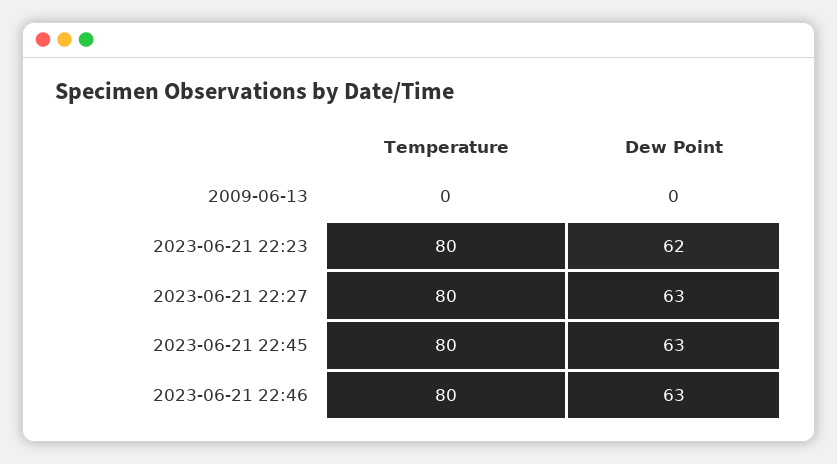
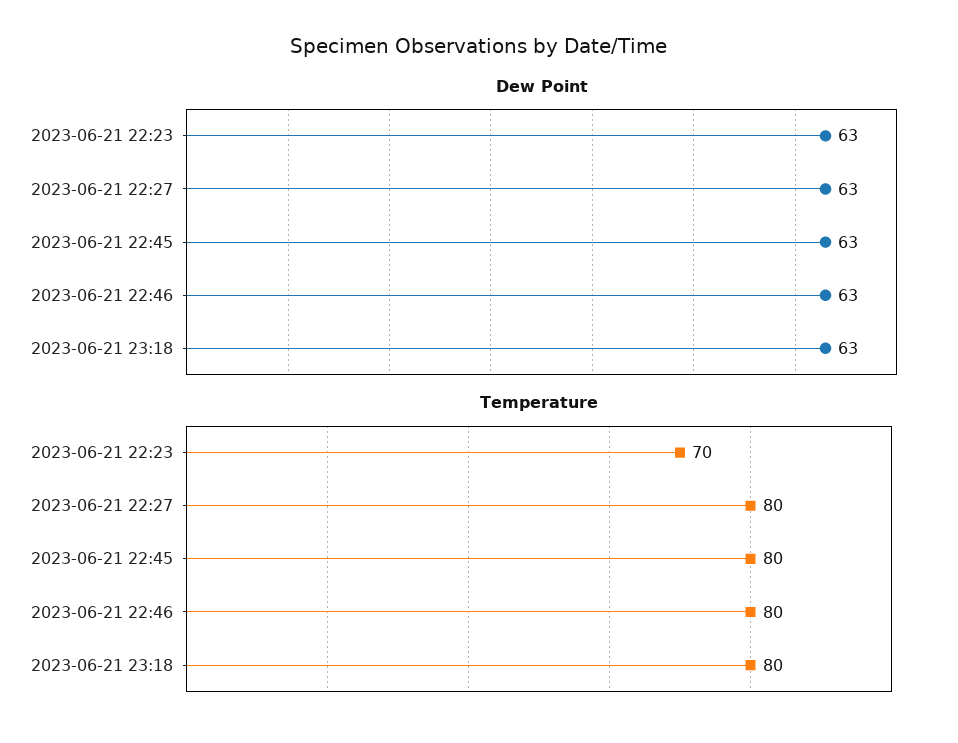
Temperature, 2009-06-13: 0 -> none
Dew Point, 2009-06-13: 0 -> none
Temperature, 2023-06-21 22:23: 80 -> 70
Dew Point, 2023-06-21 22:23: 62 -> 63
Dew Point, 2023-06-21 23:18: none -> 63
Temperature, 2023-06-21 23:18: none -> 80

